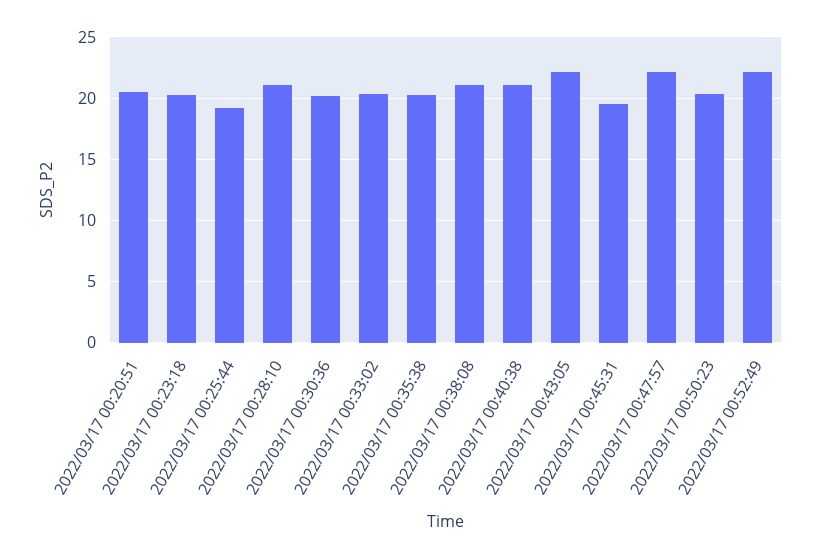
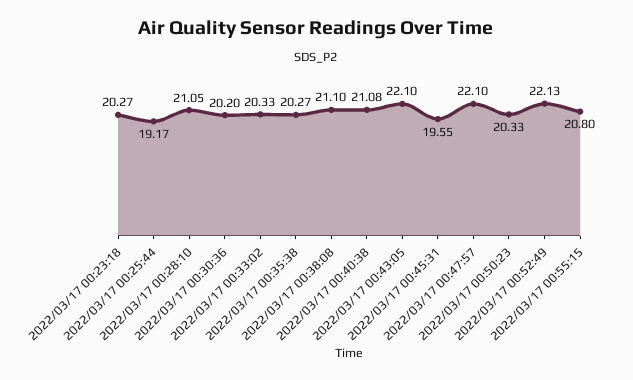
2022/03/17 00:20:51: 20.5 -> none
2022/03/17 00:55:15: none -> 20.8

